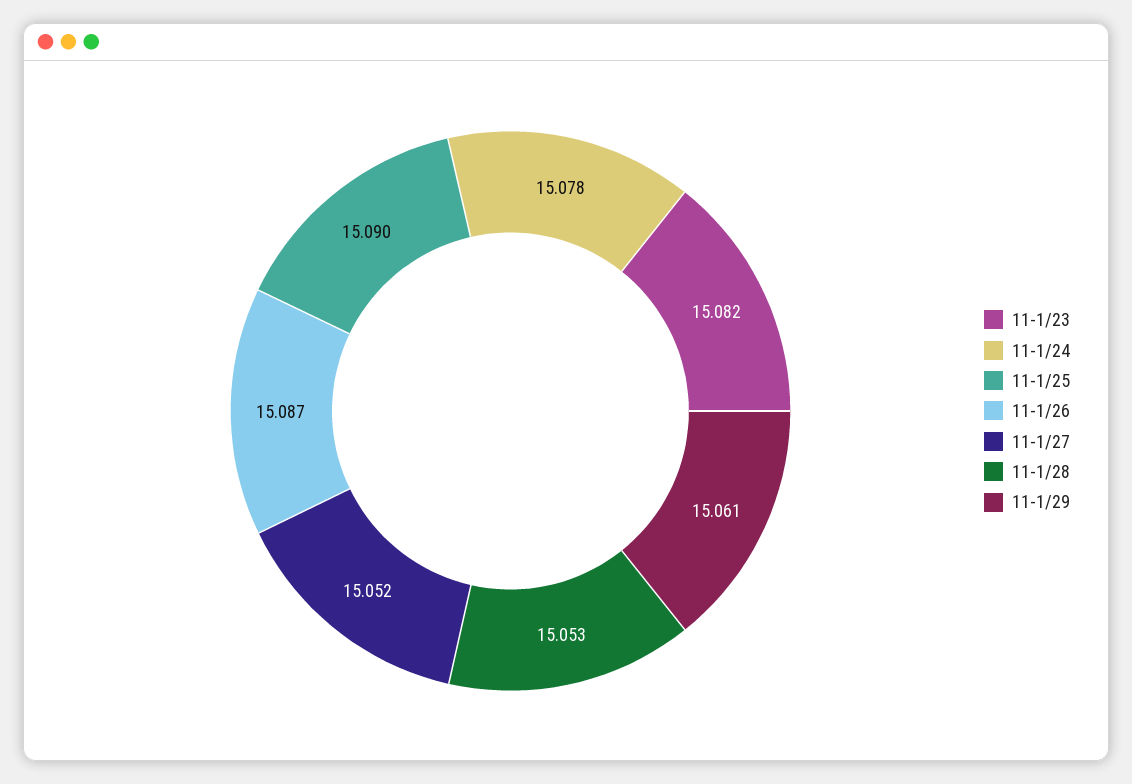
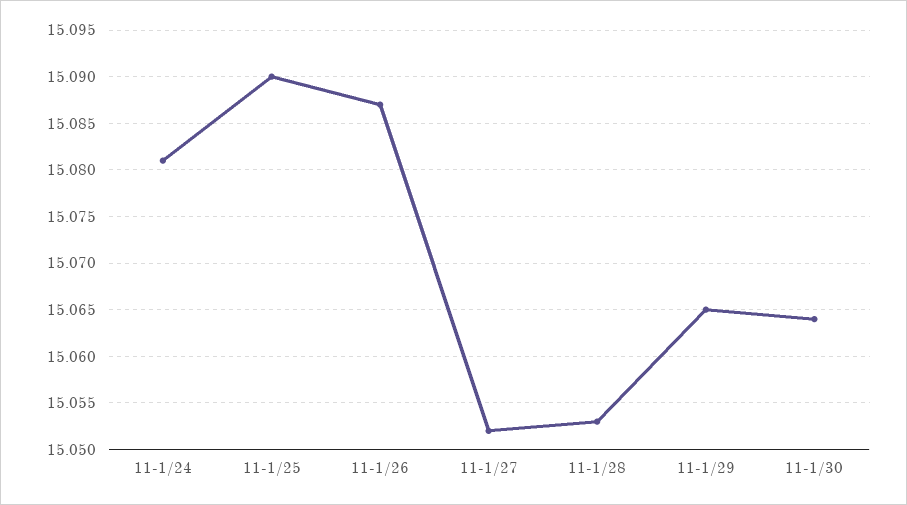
11-1/23: 15.082 -> none
11-1/24: 15.078 -> 15.081
11-1/29: 15.061 -> 15.065
11-1/30: none -> 15.064

